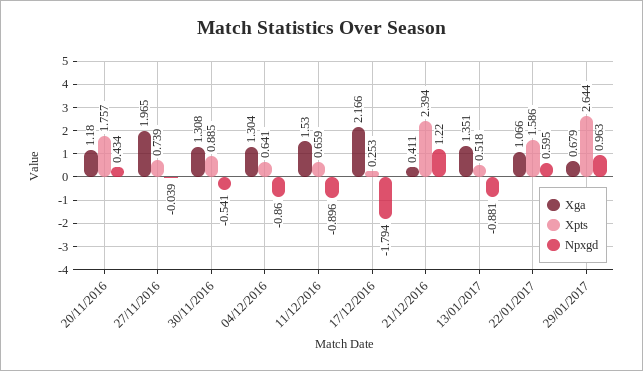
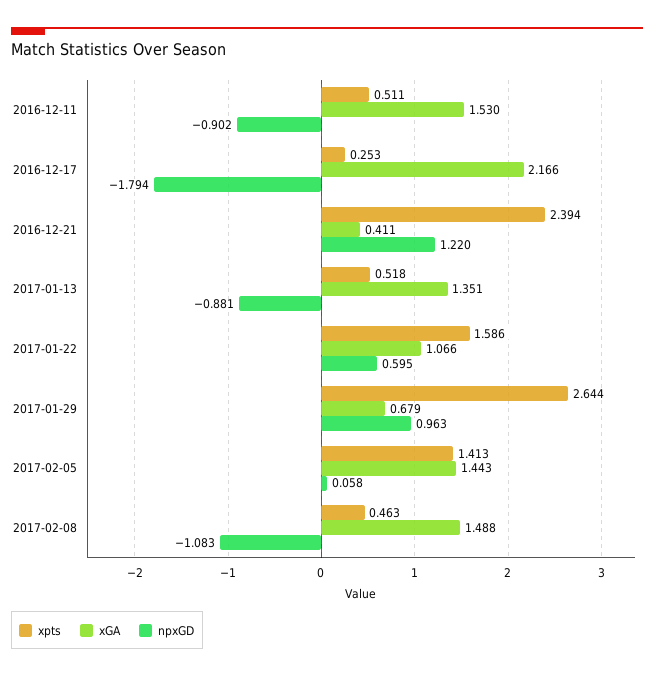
Xga, 20/11/2016: 1.18 -> none
Xpts, 20/11/2016: 1.757 -> none
Npxgd, 20/11/2016: 0.434 -> none
Xga, 27/11/2016: 1.965 -> none
Xpts, 27/11/2016: 0.739 -> none
Npxgd, 27/11/2016: -0.039 -> none
Xga, 30/11/2016: 1.308 -> none
Xpts, 30/11/2016: 0.885 -> none
Npxgd, 30/11/2016: -0.541 -> none
Xga, 04/12/2016: 1.304 -> none
Xpts, 04/12/2016: 0.641 -> none
Npxgd, 04/12/2016: -0.86 -> none
Xpts, 11/12/2016: 0.659 -> 0.511
Npxgd, 11/12/2016: -0.896 -> -0.902
Xpts, 2017-02-05: none -> 1.413
Xga, 2017-02-05: none -> 1.443
Npxgd, 2017-02-05: none -> 0.058
Xpts, 2017-02-08: none -> 0.463
Xga, 2017-02-08: none -> 1.488
Npxgd, 2017-02-08: none -> -1.083

